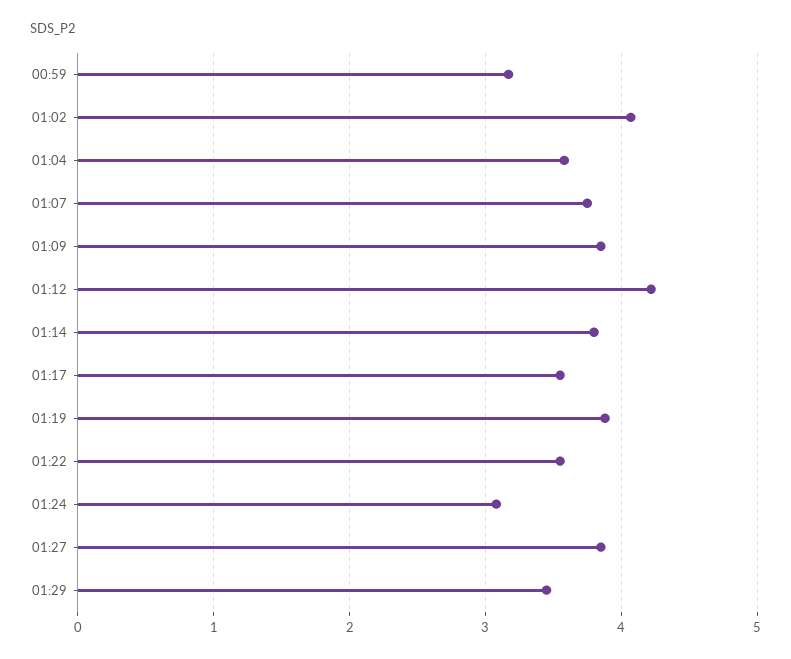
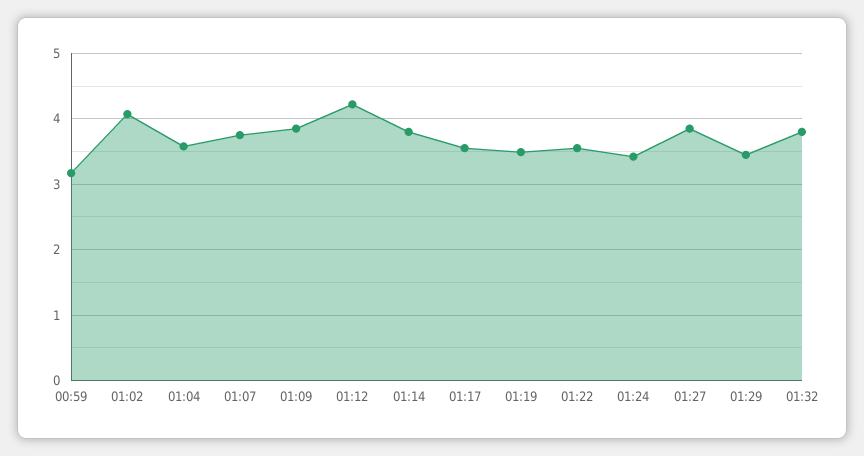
01:19: 3.9 -> 3.5
01:24: 3.1 -> 3.4
01:32: none -> 3.8

